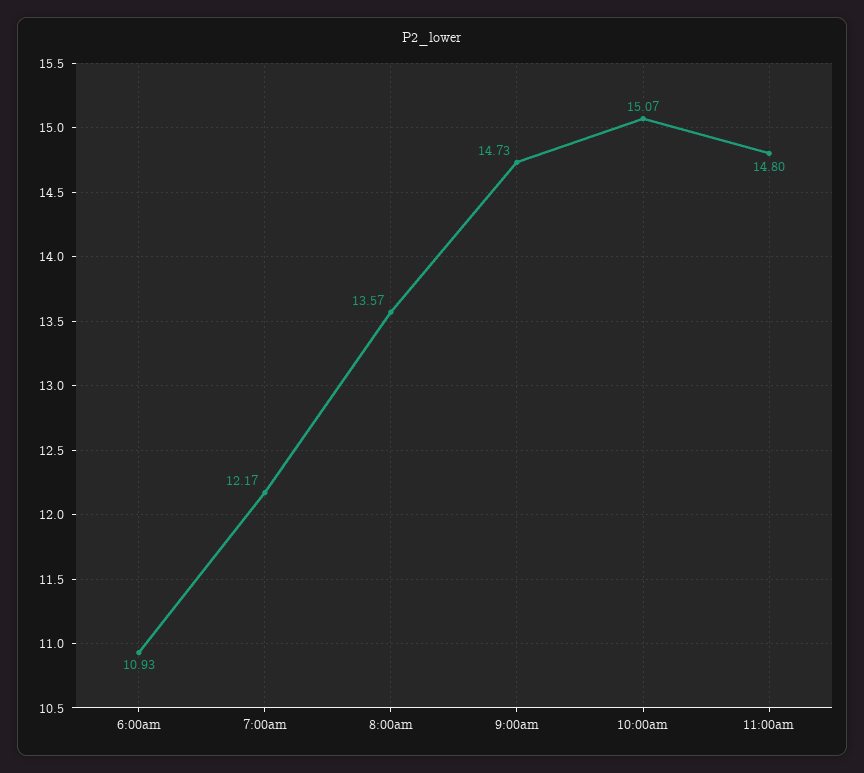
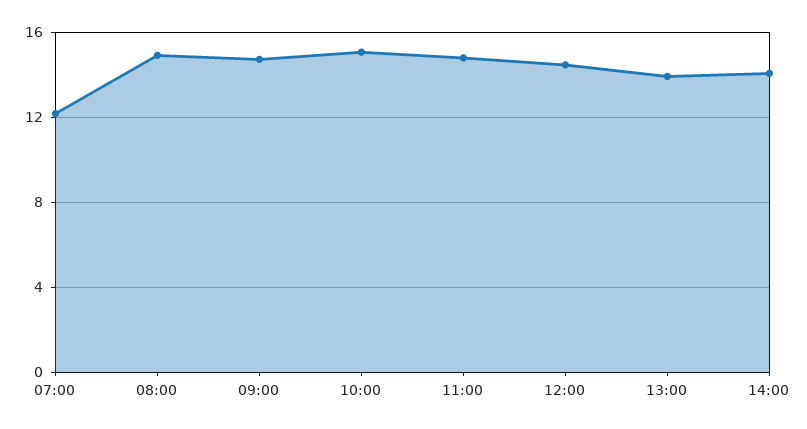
6:00am: 10.93 -> none
8:00am: 13.57 -> 15
12:00: none -> 14.5
13:00: none -> 14
14:00: none -> 14

